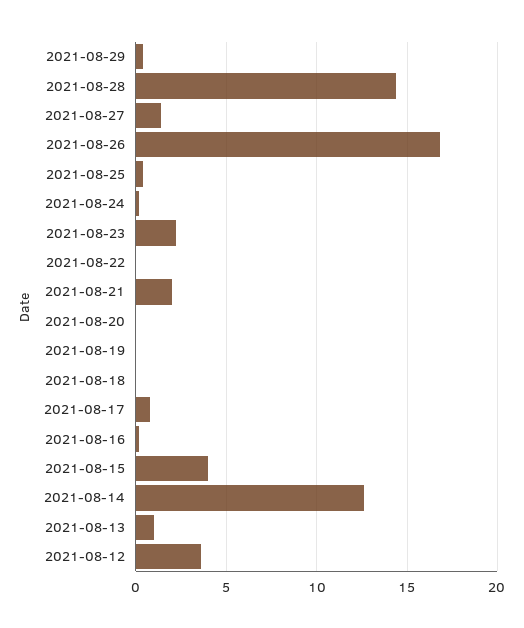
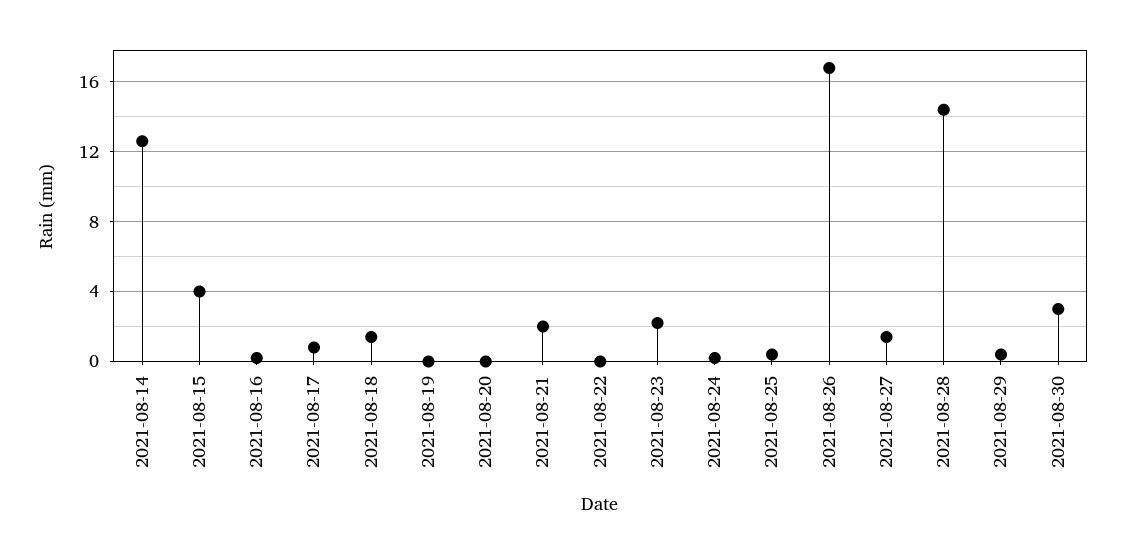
2021-08-18: 0 -> 1.5
2021-08-13: 1 -> none
2021-08-12: 3.5 -> none
2021-08-30: none -> 3

